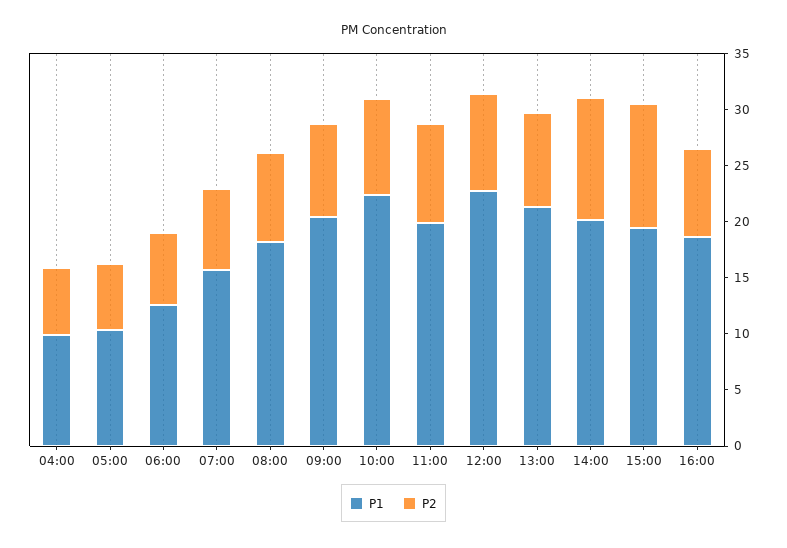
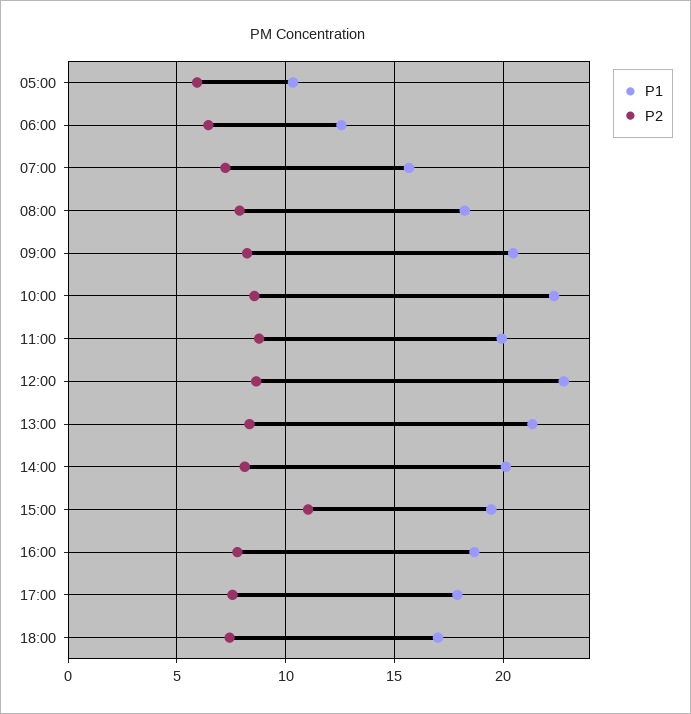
P1, 04:00: 10 -> none
P2, 04:00: 6 -> none
P2, 14:00: 11 -> 8
P1, 17:00: none -> 18
P2, 17:00: none -> 7.5
P1, 18:00: none -> 17
P2, 18:00: none -> 7.5

